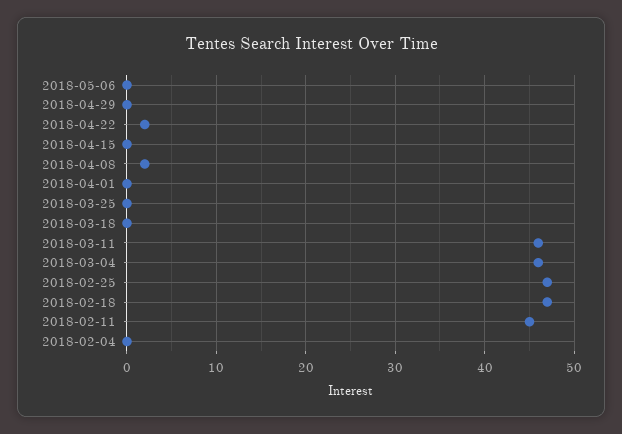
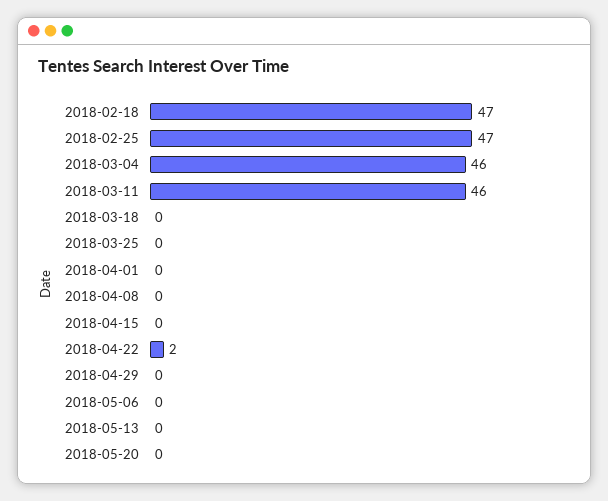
2018-04-08: 2 -> 0
2018-02-11: 45 -> none
2018-02-04: 0 -> none
2018-05-13: none -> 0
2018-05-20: none -> 0

